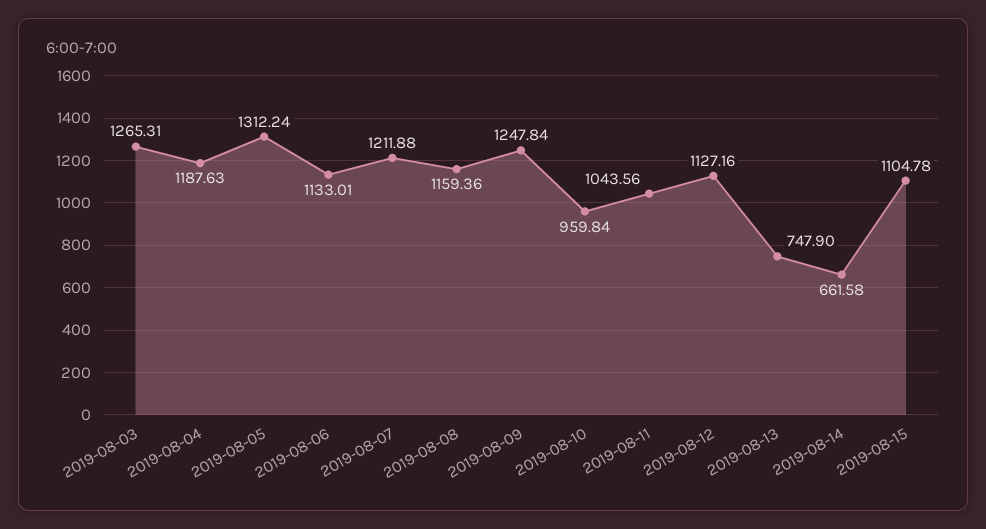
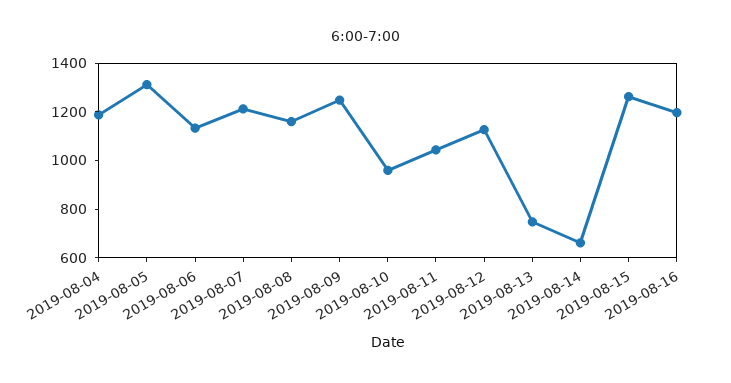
2019-08-03: 1265.31 -> none
2019-08-15: 1104.78 -> 1250
2019-08-16: none -> 1200

